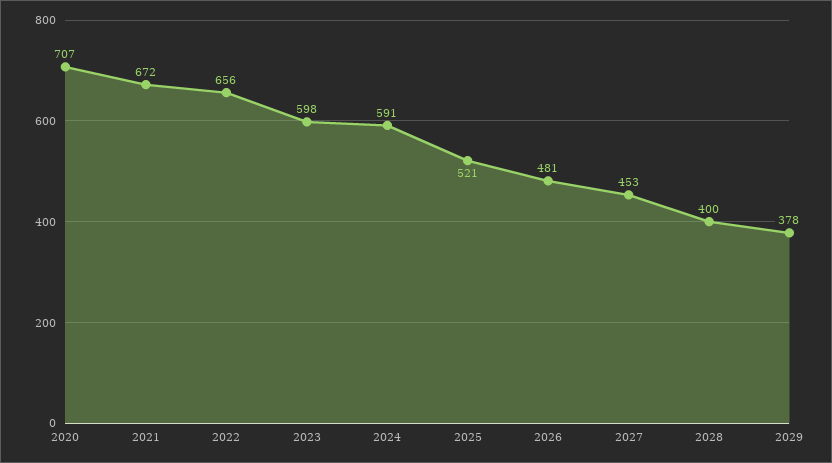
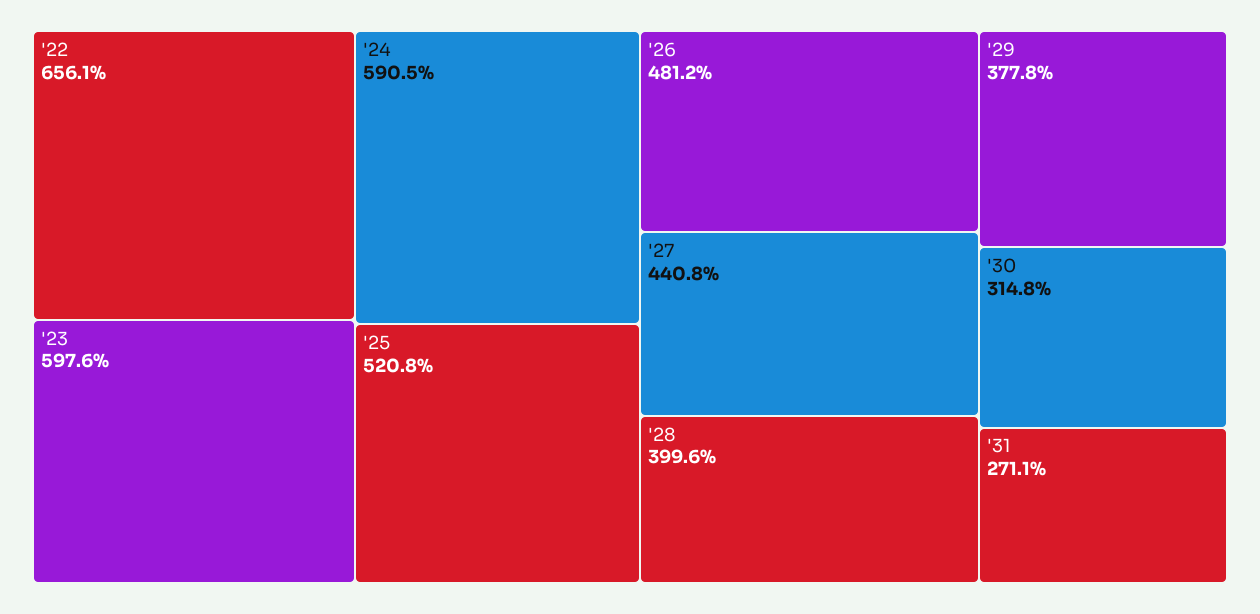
2020: 707 -> none
2021: 672 -> none
2027: 453 -> 440.8
'30: none -> 314.8
'31: none -> 271.1

